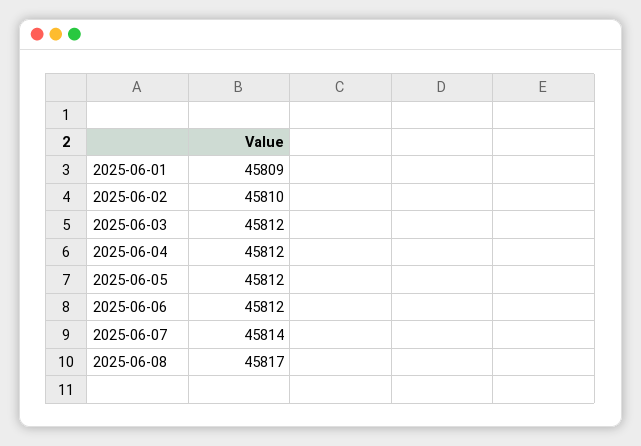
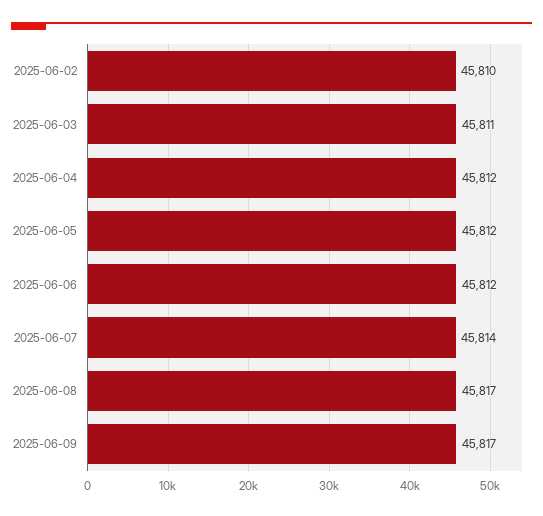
2025-06-01: 45809 -> none
2025-06-03: 45812 -> 45811
2025-06-09: none -> 45817

